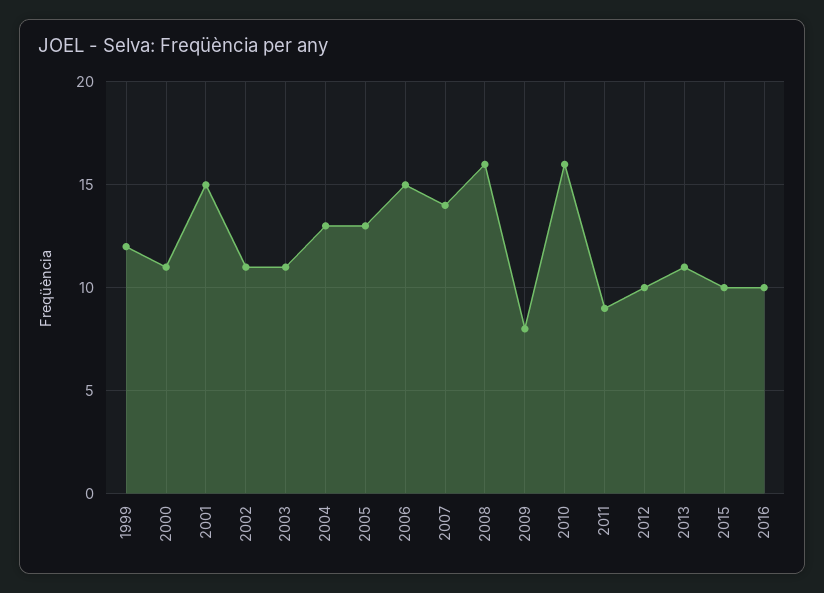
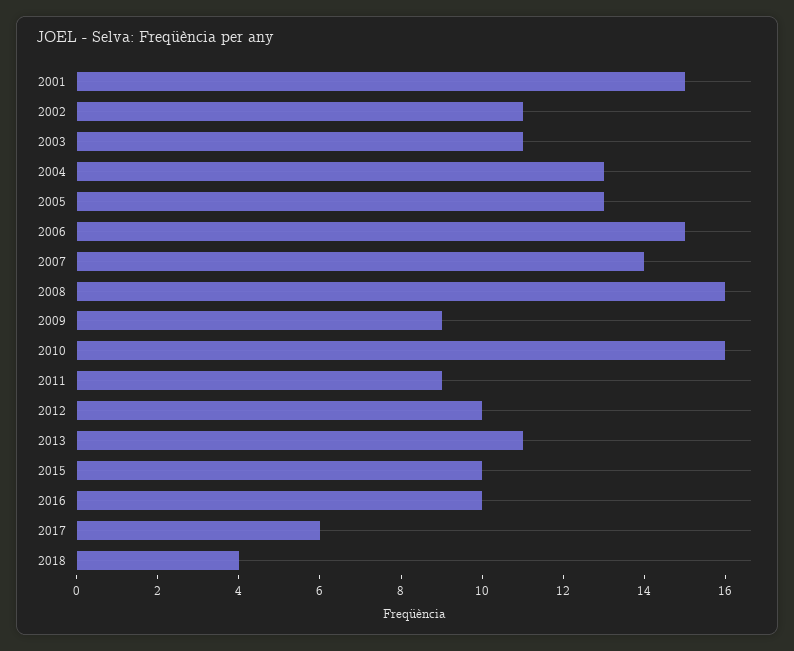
1999: 12 -> none
2000: 11 -> none
2009: 8 -> 9
2017: none -> 6
2018: none -> 4

